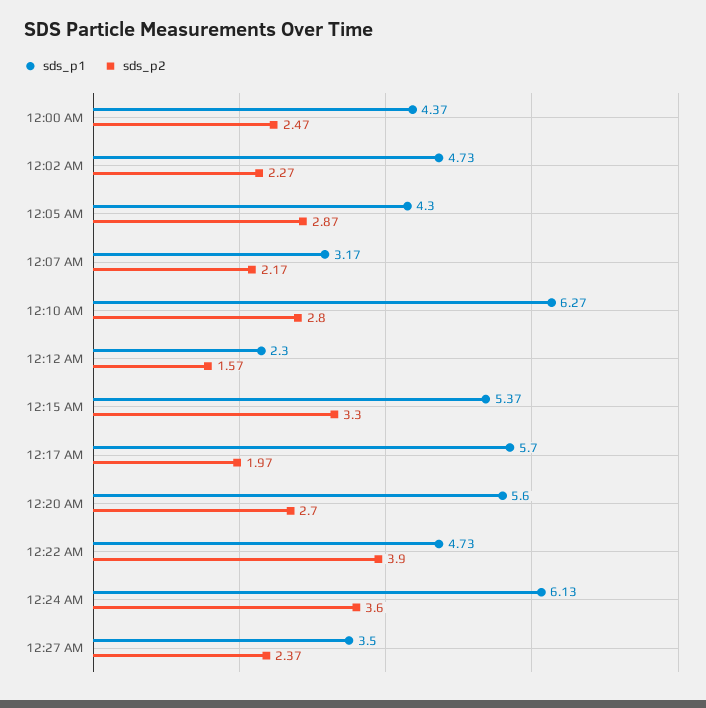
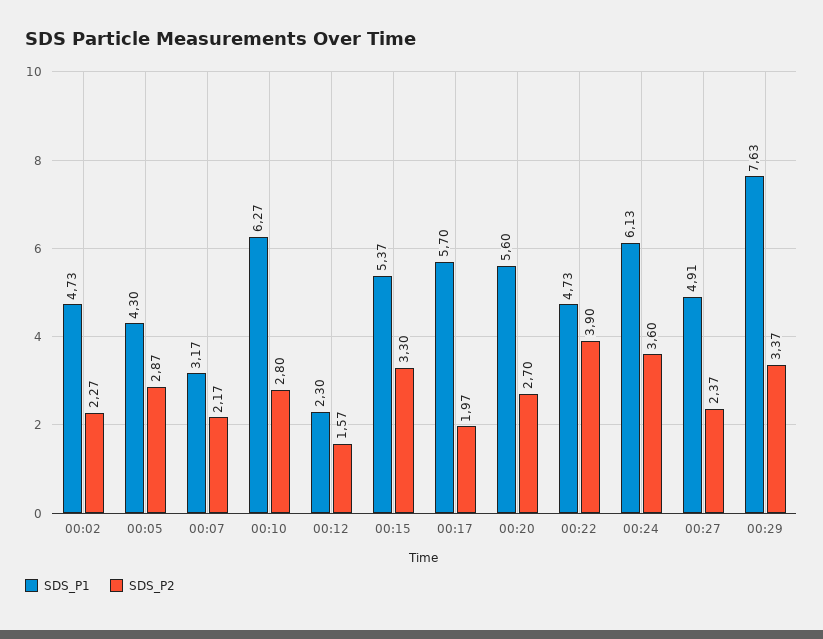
sds_p1, 12:00 AM: 4.37 -> none
sds_p2, 12:00 AM: 2.47 -> none
sds_p1, 12:27 AM: 3.5 -> 4.91
sds_p1, 00:29: none -> 7.63
sds_p2, 00:29: none -> 3.37

